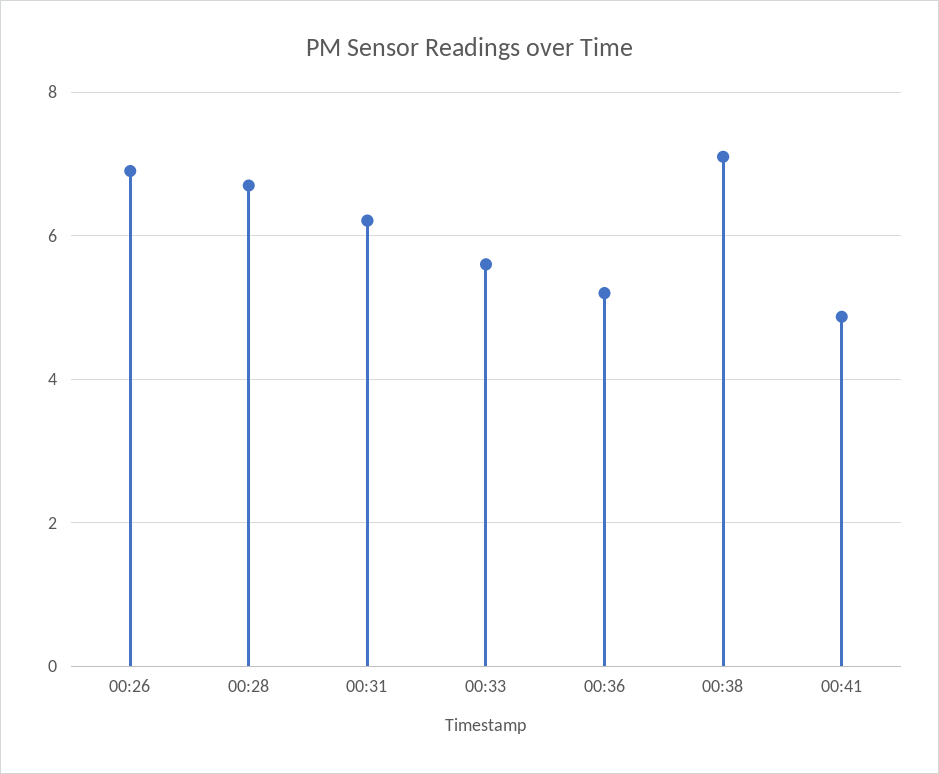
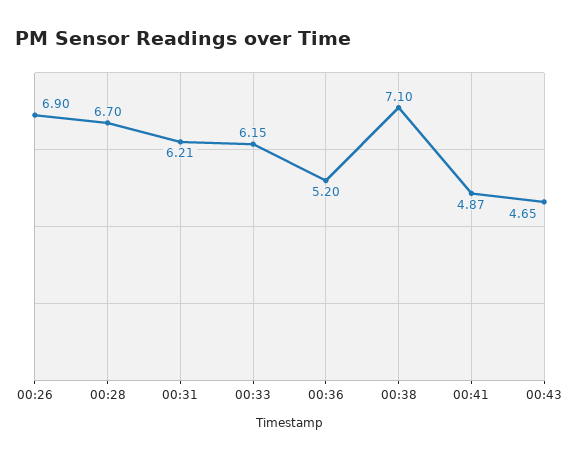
00:33: 5.6 -> 6.15
00:43: none -> 4.65

